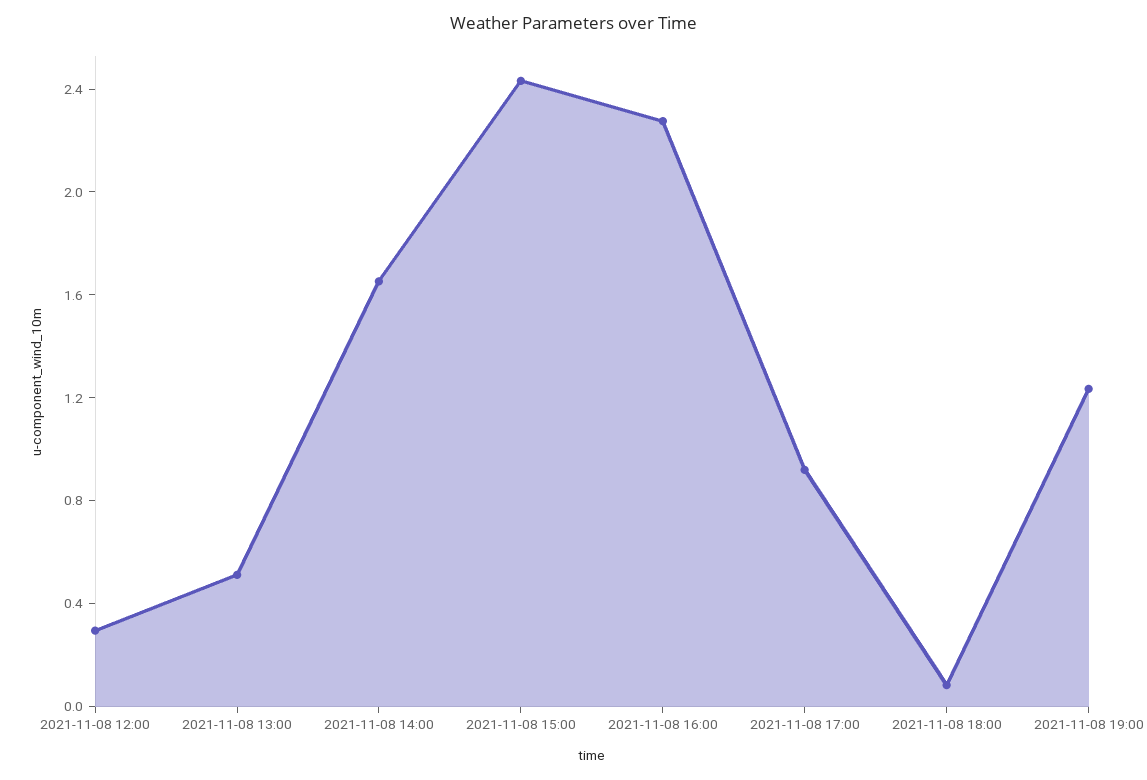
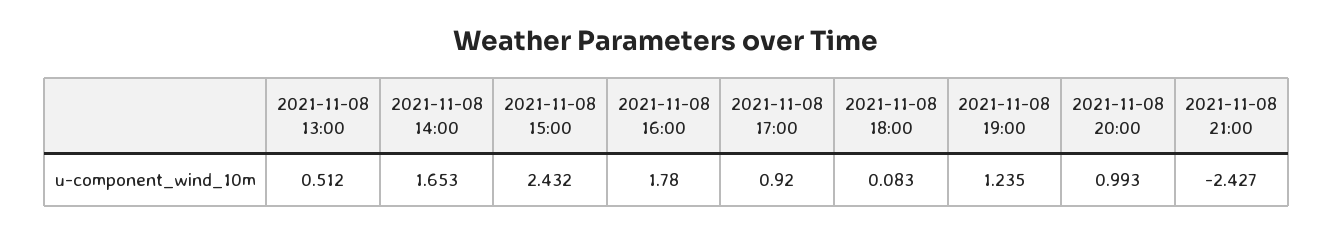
2021-11-08 12:00: 0.3 -> none
2021-11-08 16:00: 2.3 -> 1.78
2021-11-08 20:00: none -> 0.993
2021-11-08 21:00: none -> -2.427

